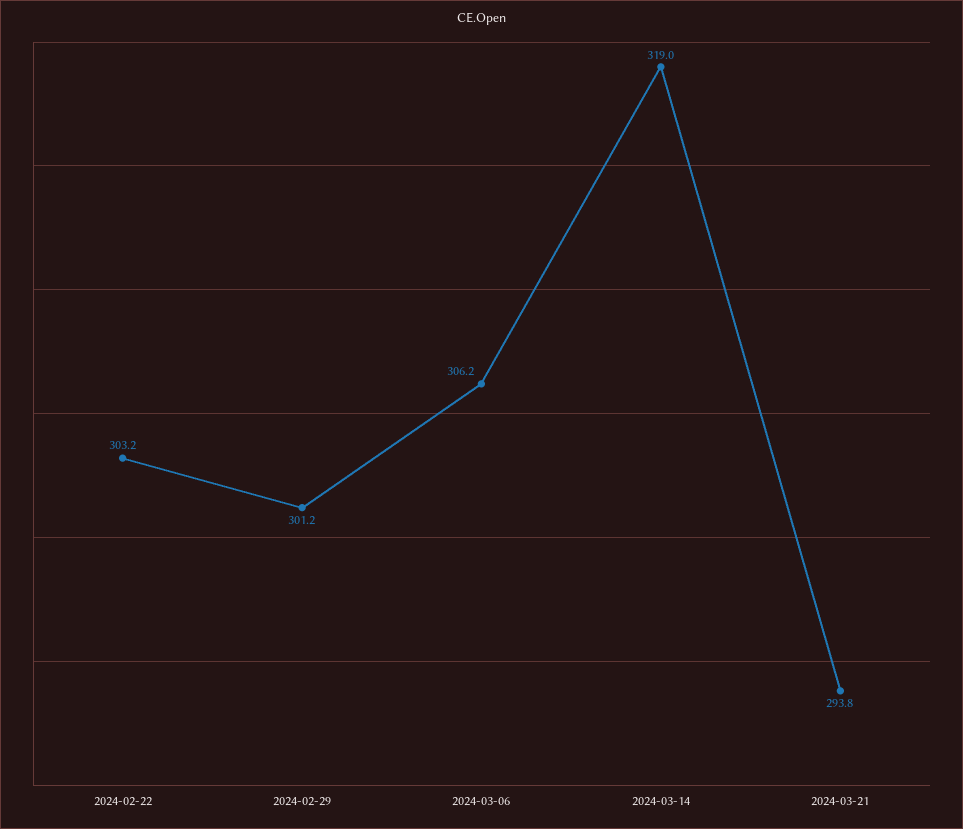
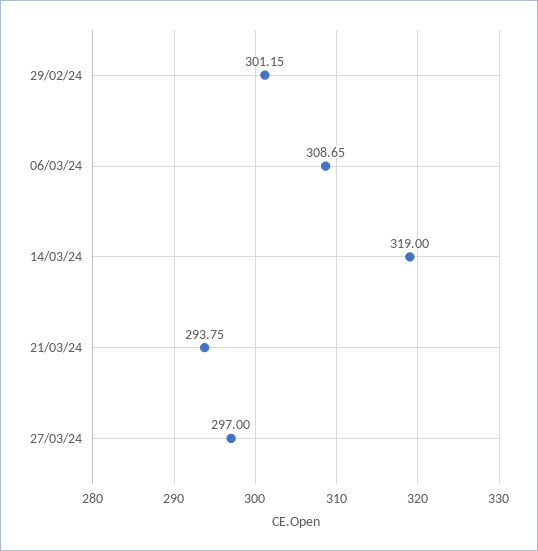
2024-02-22: 303.2 -> none
2024-03-06: 306.2 -> 308.65
27/03/24: none -> 297

